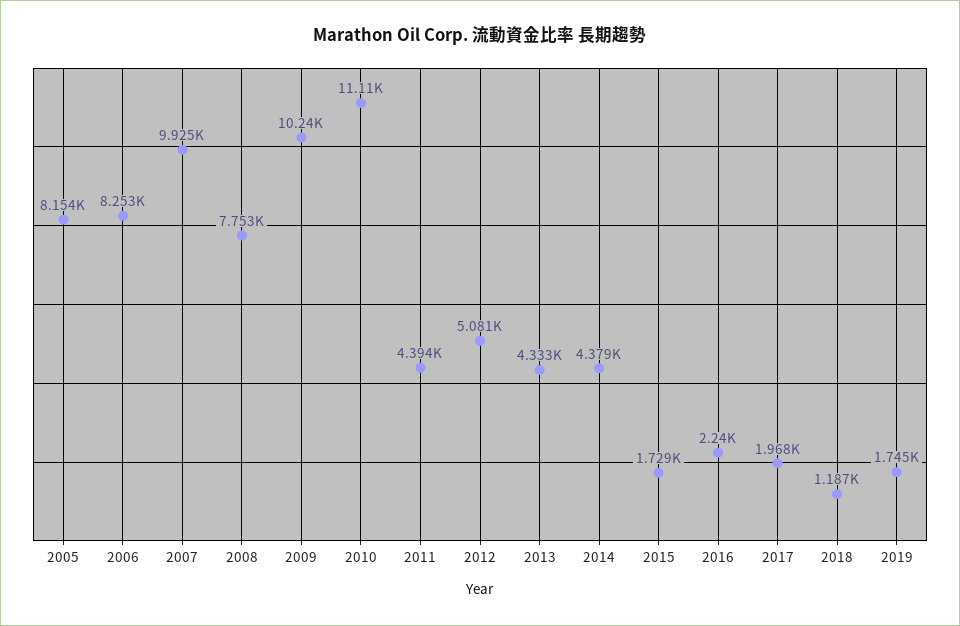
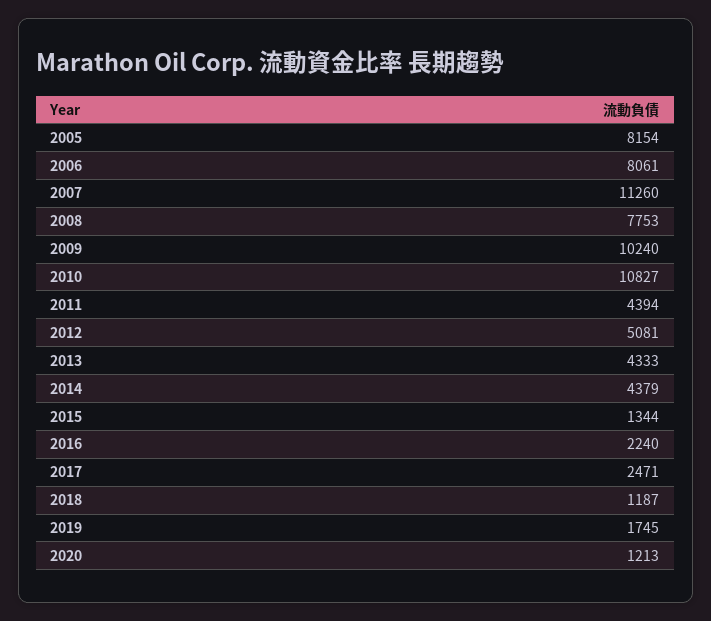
2006: 8253 -> 8061
2007: 9925 -> 11260
2010: 11110 -> 10827
2015: 1729 -> 1344
2017: 1968 -> 2471
2020: none -> 1213

